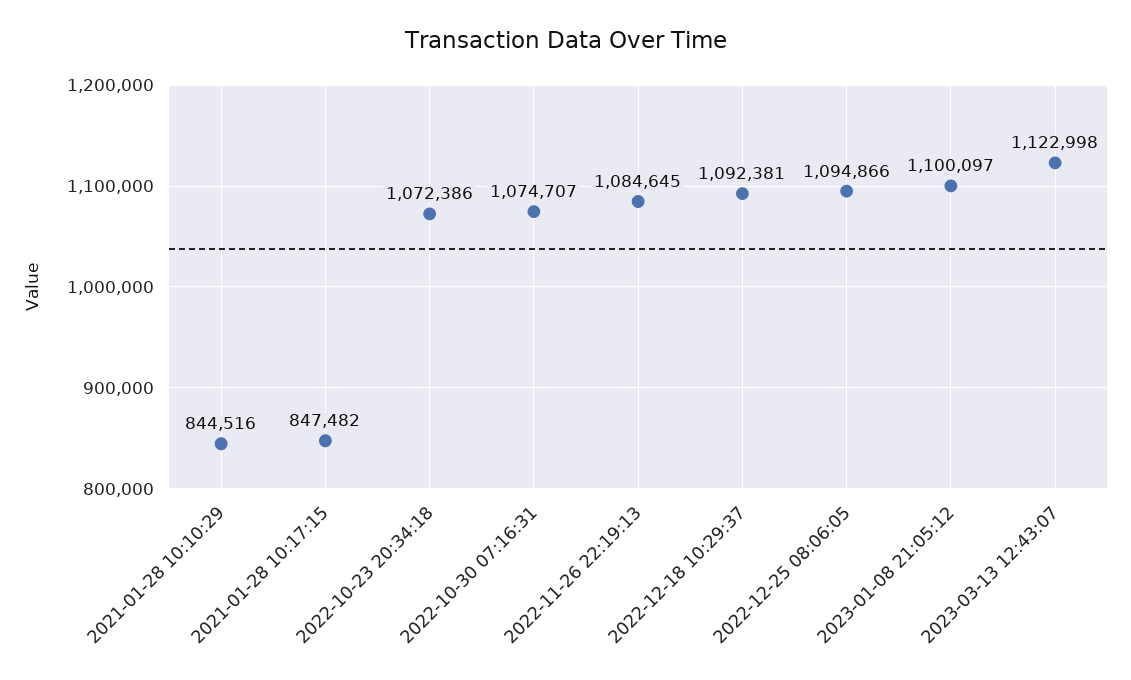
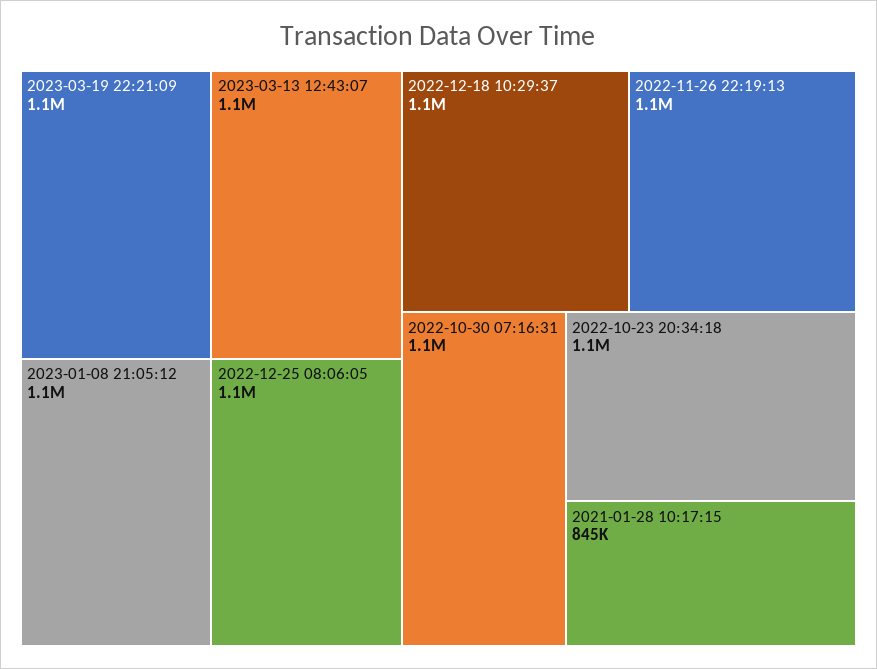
2021-01-28 10:10:29: 844516 -> none
2021-01-28 10:17:15: 847482 -> 845000
2023-03-19 22:21:09: none -> 1100000

